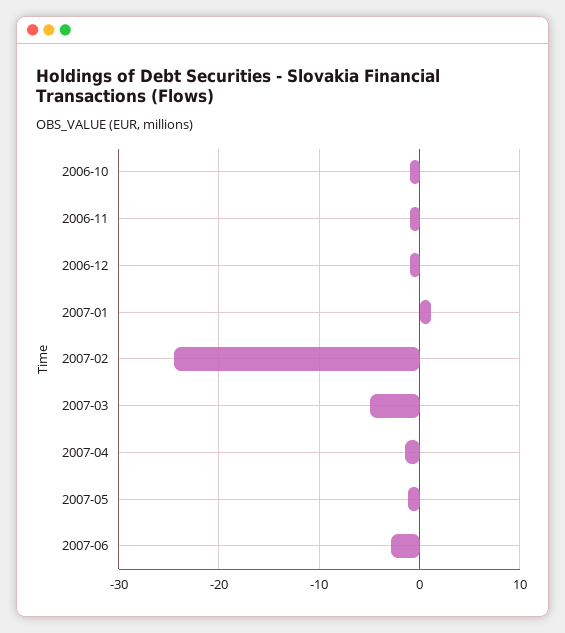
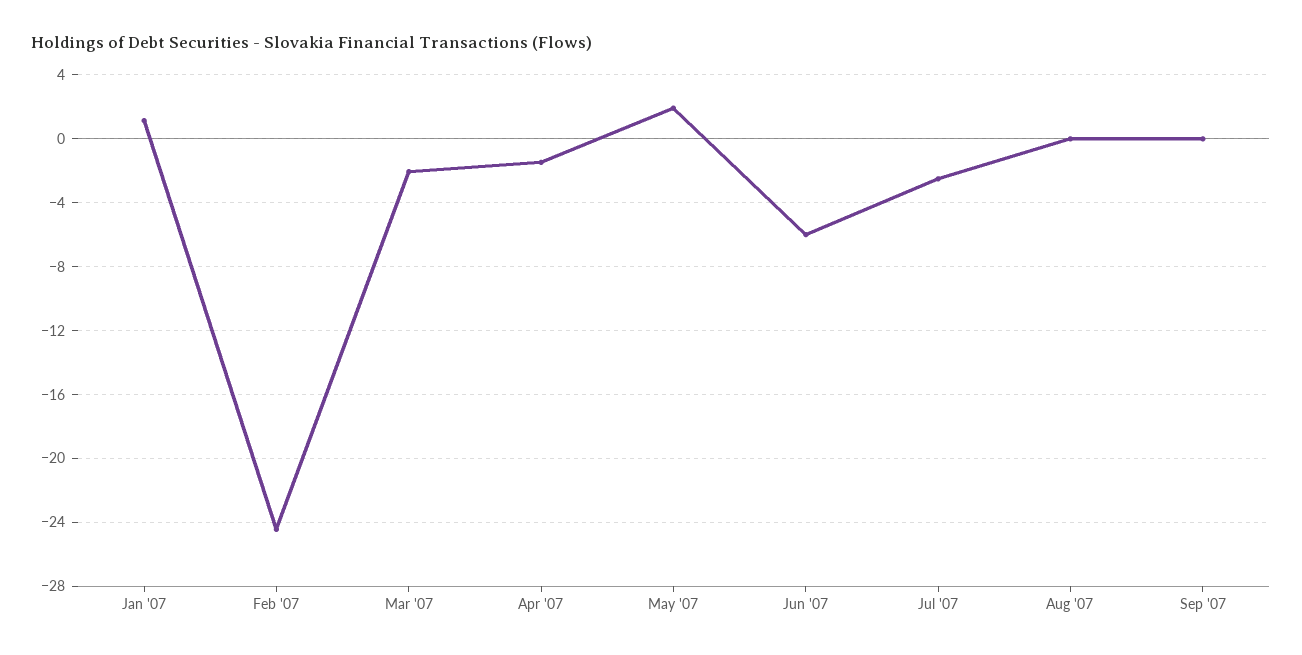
2006-10: -1 -> none
2006-11: -1 -> none
2006-12: -1 -> none
2007-03: -5 -> -2
2007-05: -1 -> 2
2007-06: -3 -> -6
Jul '07: none -> -2.5
Aug '07: none -> 0
Sep '07: none -> 0

